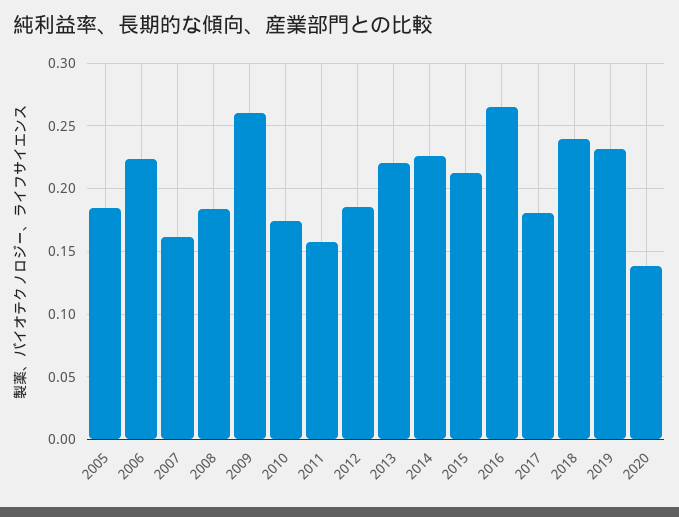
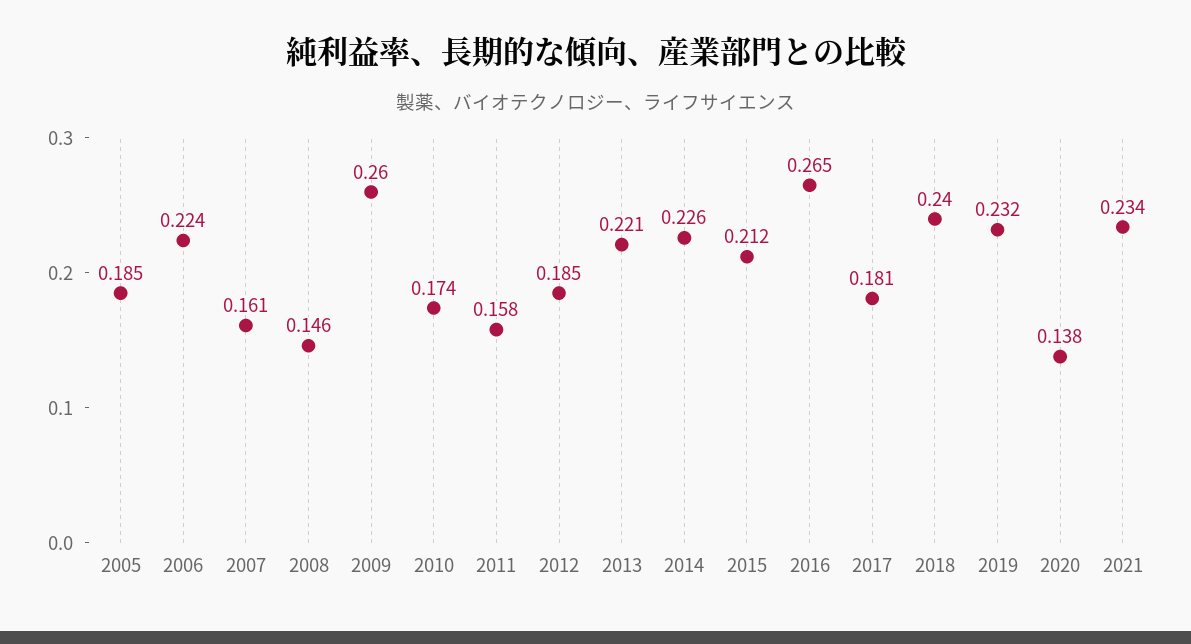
2008: 0.185 -> 0.146
2021: none -> 0.234

